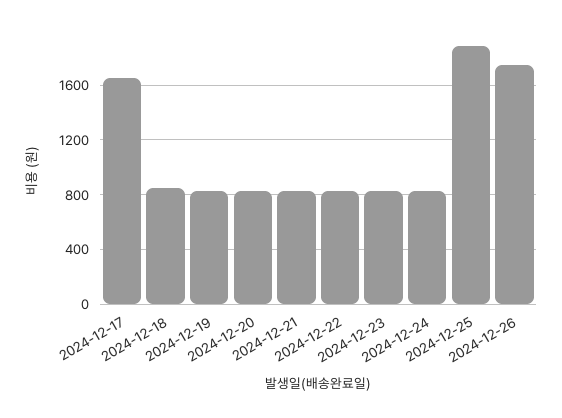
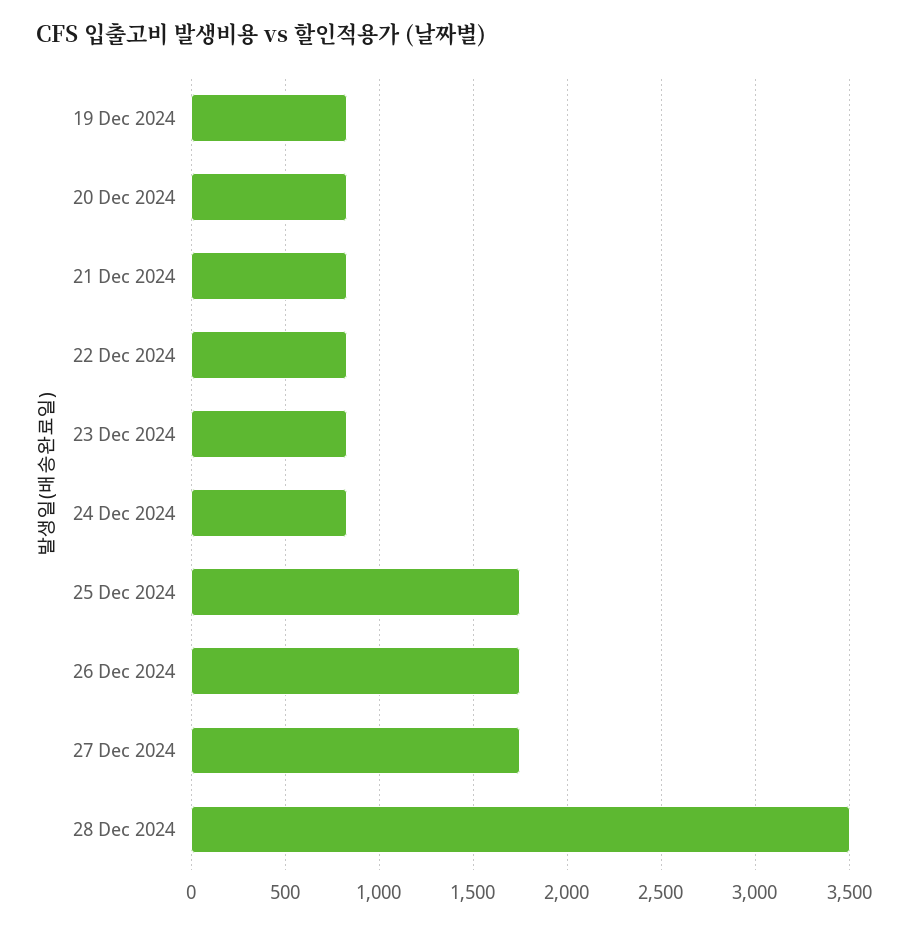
2024-12-17: 1650 -> none
2024-12-18: 850 -> none
2024-12-25: 1900 -> 1750
27 Dec 2024: none -> 1750
28 Dec 2024: none -> 3500

